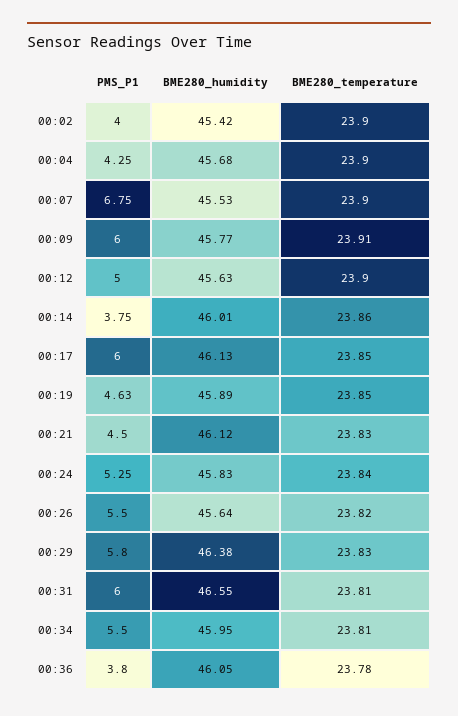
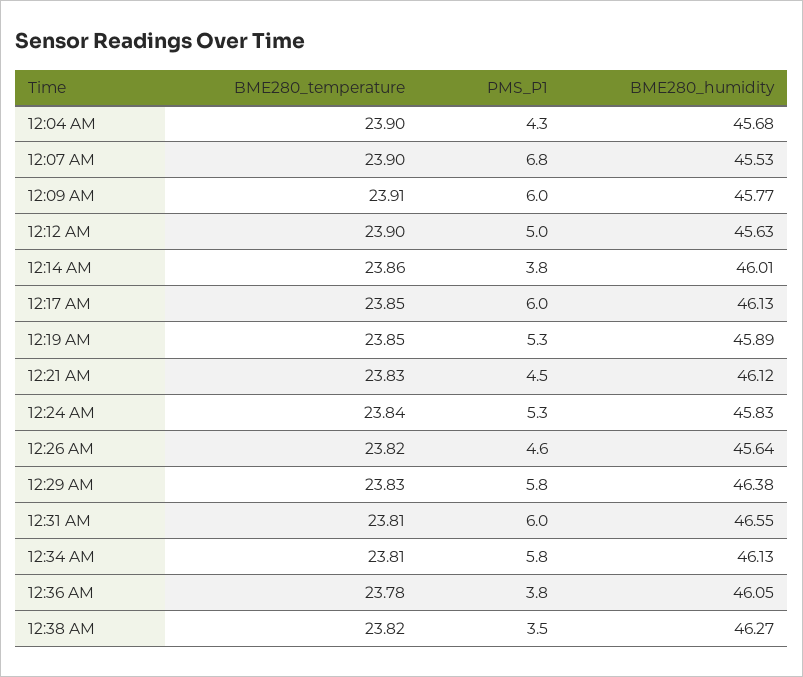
PMS_P1, 00:02: 4 -> none
BME280_humidity, 00:02: 45.42 -> none
BME280_temperature, 00:02: 23.9 -> none
PMS_P1, 00:19: 4.63 -> 5.3
PMS_P1, 00:26: 5.5 -> 4.6
PMS_P1, 00:34: 5.5 -> 5.8
BME280_humidity, 00:34: 45.95 -> 46.13
BME280_temperature, 12:38 AM: none -> 23.82
PMS_P1, 12:38 AM: none -> 3.5
BME280_humidity, 12:38 AM: none -> 46.27

